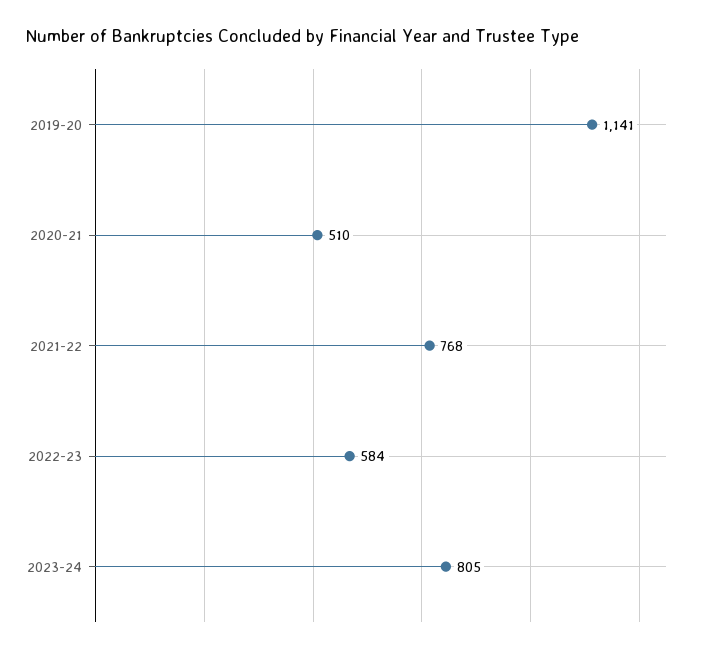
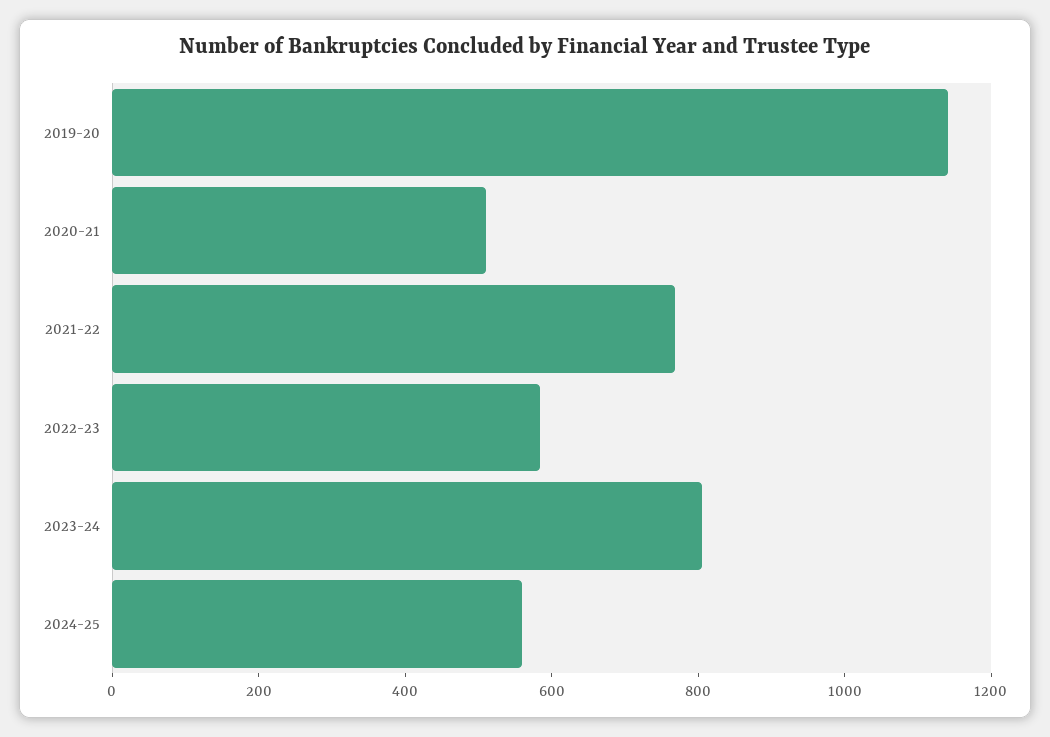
2024-25: none -> 550

